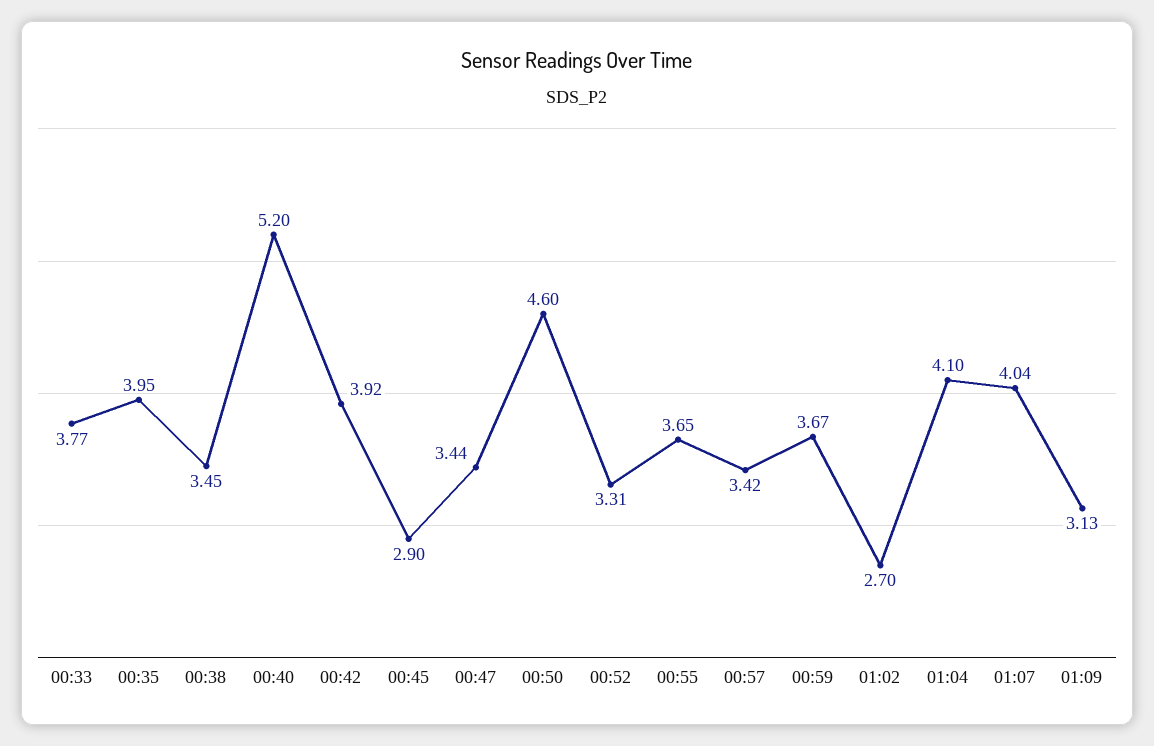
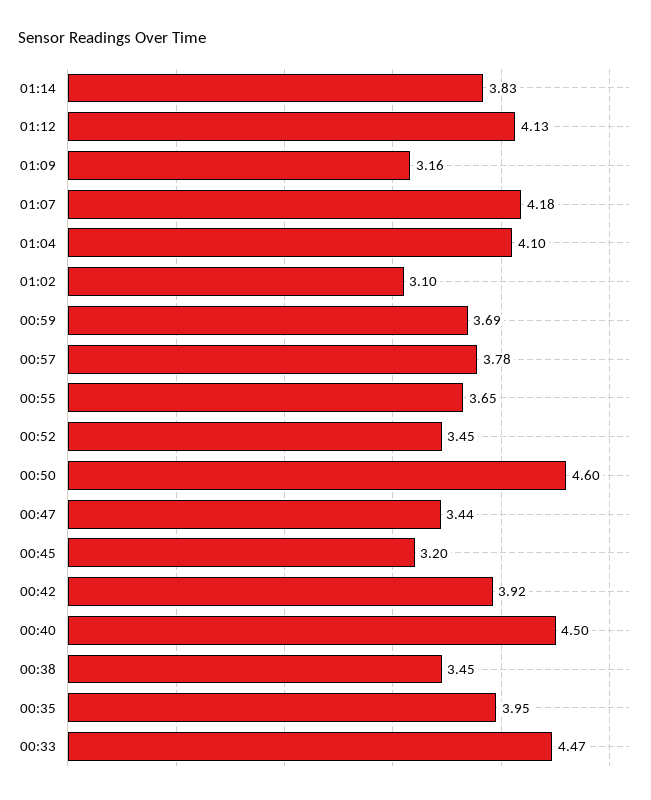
00:33: 3.77 -> 4.47
00:40: 5.2 -> 4.5
00:45: 2.9 -> 3.2
00:52: 3.31 -> 3.45
00:57: 3.42 -> 3.78
00:59: 3.67 -> 3.69
01:02: 2.7 -> 3.1
01:07: 4.04 -> 4.18
01:09: 3.13 -> 3.16
01:14: none -> 3.83
01:12: none -> 4.13

